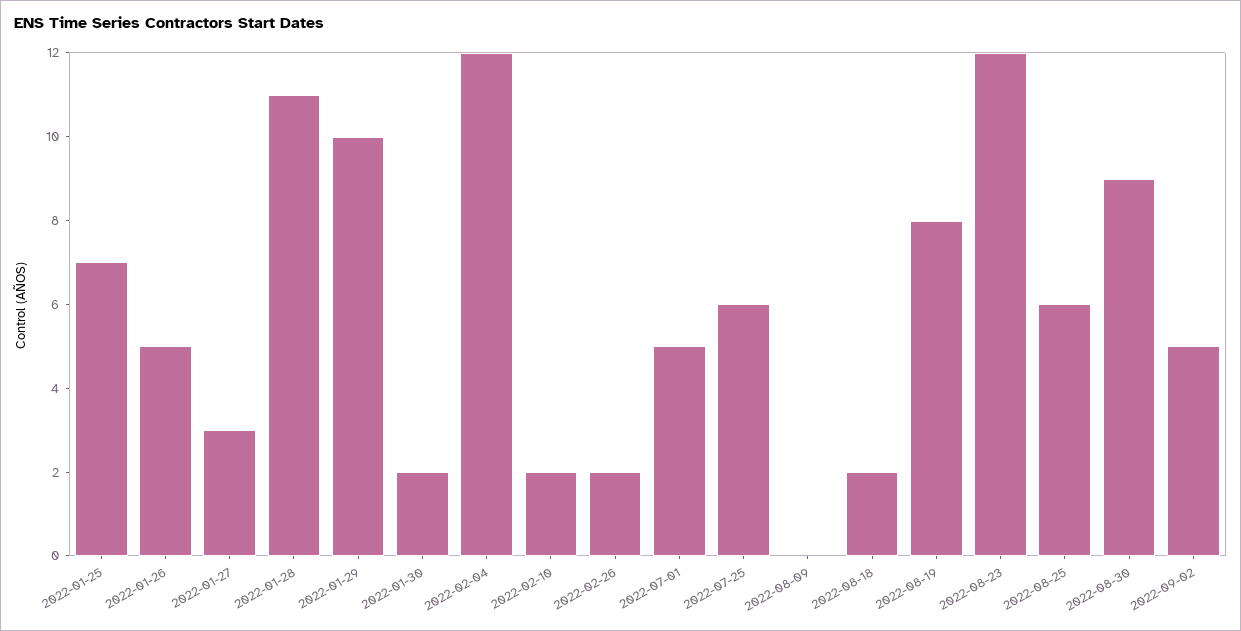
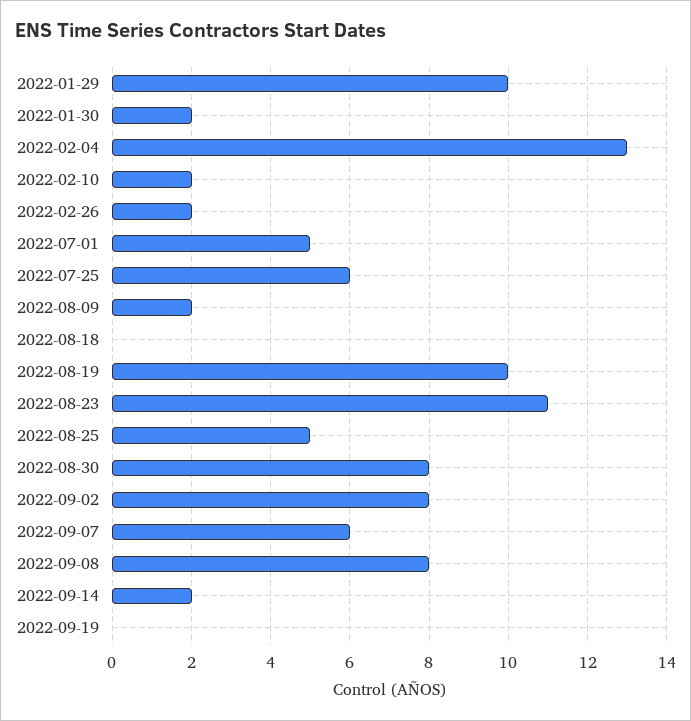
2022-01-25: 7 -> none
2022-01-26: 5 -> none
2022-01-27: 3 -> none
2022-01-28: 11 -> none
2022-02-04: 12 -> 13
2022-08-09: 0 -> 2
2022-08-18: 2 -> 0
2022-08-19: 8 -> 10
2022-08-23: 12 -> 11
2022-08-25: 6 -> 5
2022-08-30: 9 -> 8
2022-09-02: 5 -> 8
2022-09-07: none -> 6
2022-09-08: none -> 8
2022-09-14: none -> 2
2022-09-19: none -> 0

